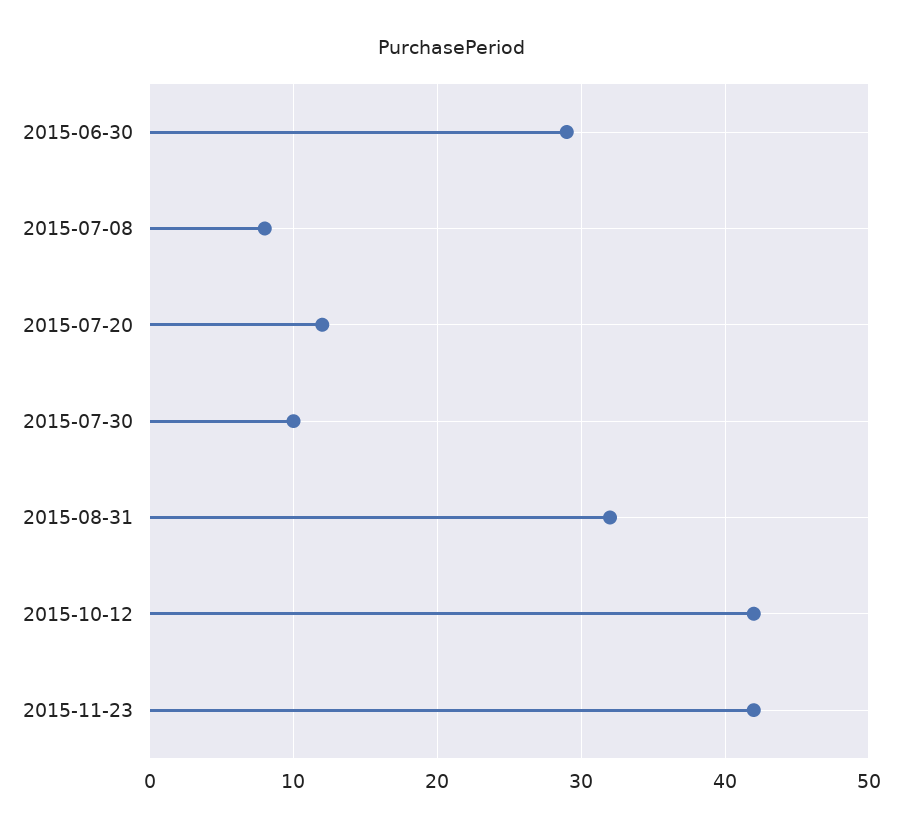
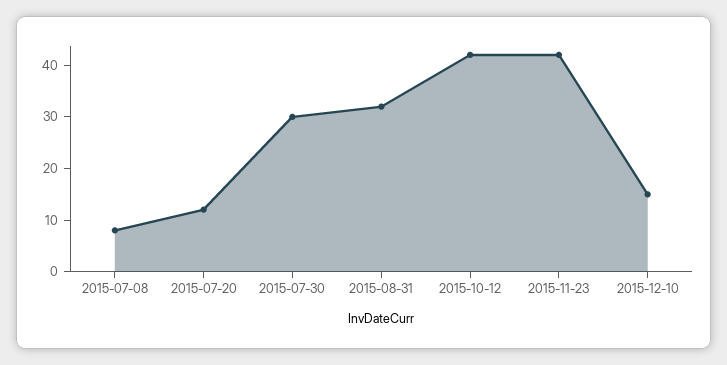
2015-06-30: 29 -> none
2015-07-30: 10 -> 30
2015-12-10: none -> 15

